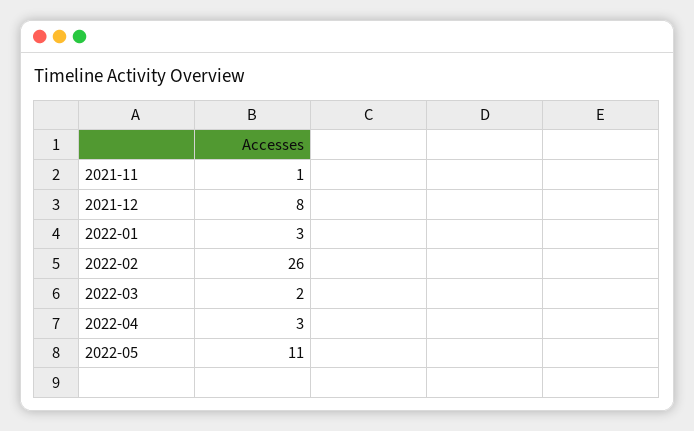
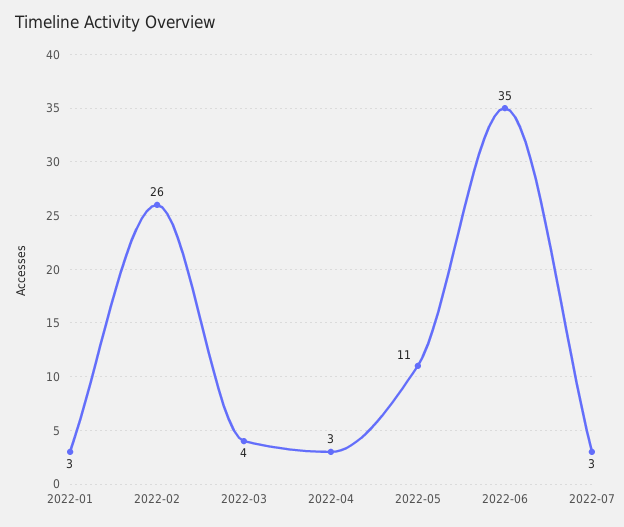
2021-11: 1 -> none
2021-12: 8 -> none
2022-03: 2 -> 4
2022-06: none -> 35
2022-07: none -> 3

